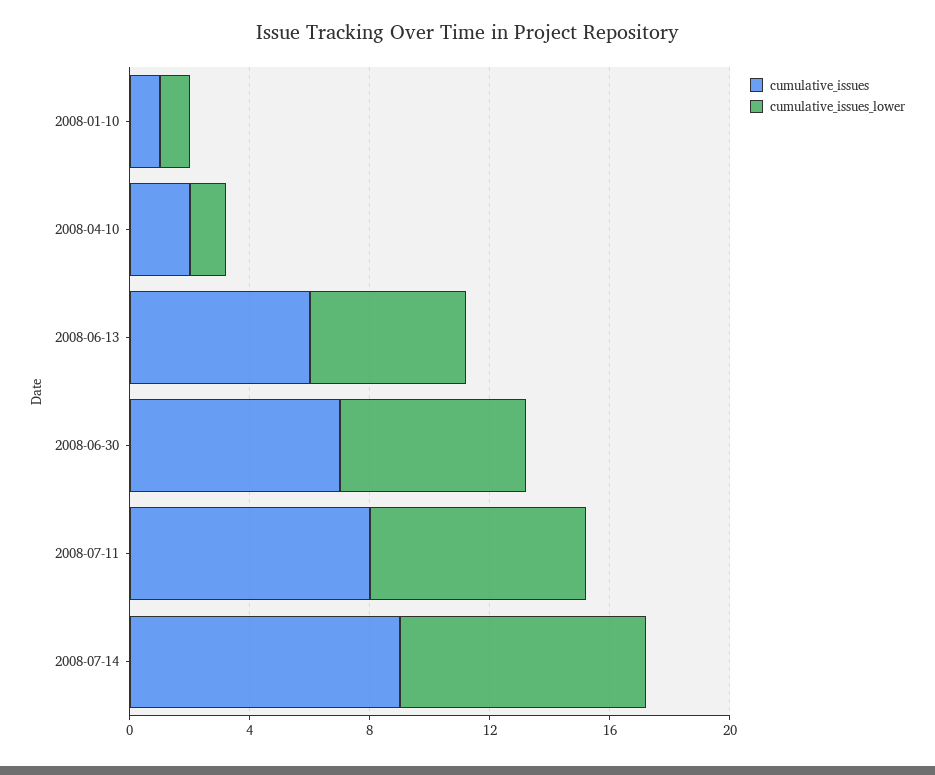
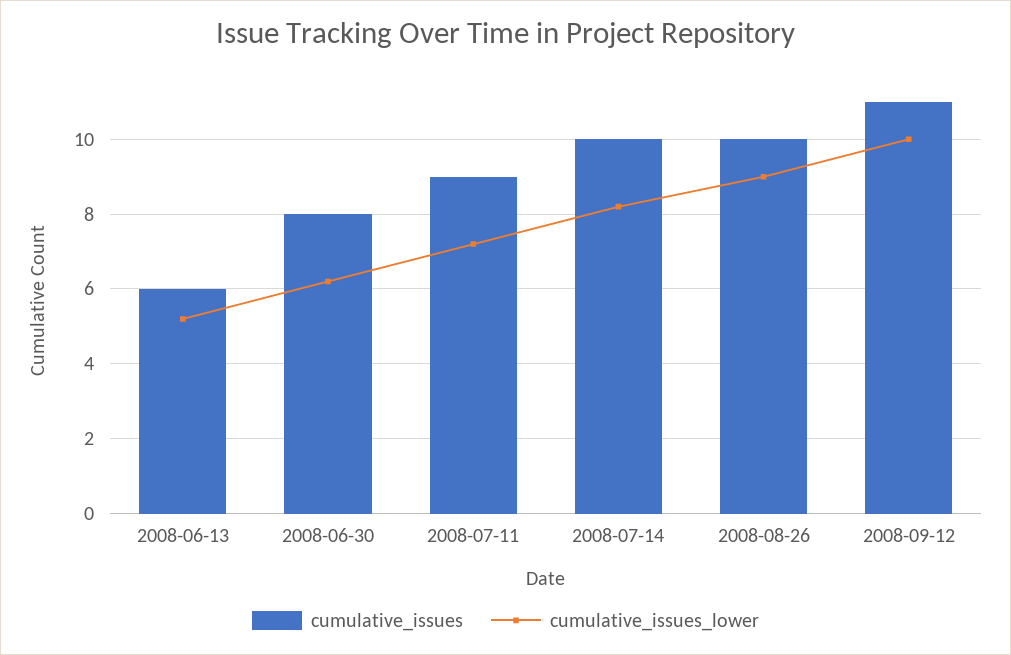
cumulative_issues, 2008-01-10: 1 -> none
cumulative_issues_lower, 2008-01-10: 1 -> none
cumulative_issues, 2008-04-10: 2 -> none
cumulative_issues_lower, 2008-04-10: 1 -> none
cumulative_issues, 2008-06-30: 7 -> 8
cumulative_issues, 2008-07-11: 8 -> 9
cumulative_issues, 2008-07-14: 9 -> 10
cumulative_issues, 2008-08-26: none -> 10
cumulative_issues_lower, 2008-08-26: none -> 9
cumulative_issues, 2008-09-12: none -> 11
cumulative_issues_lower, 2008-09-12: none -> 10

